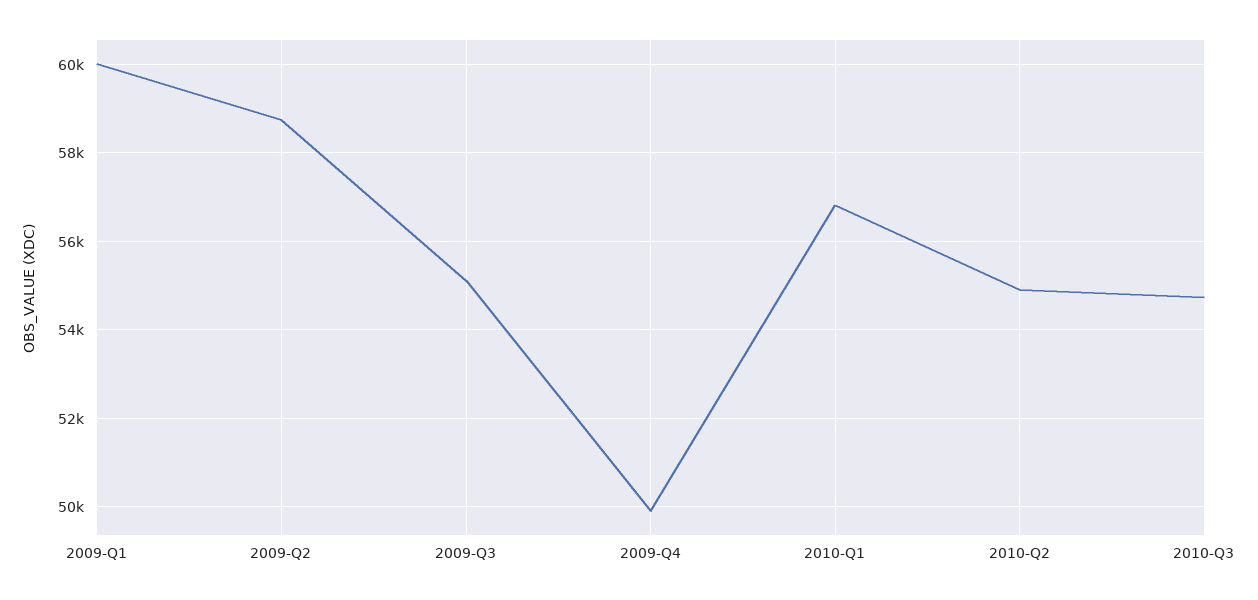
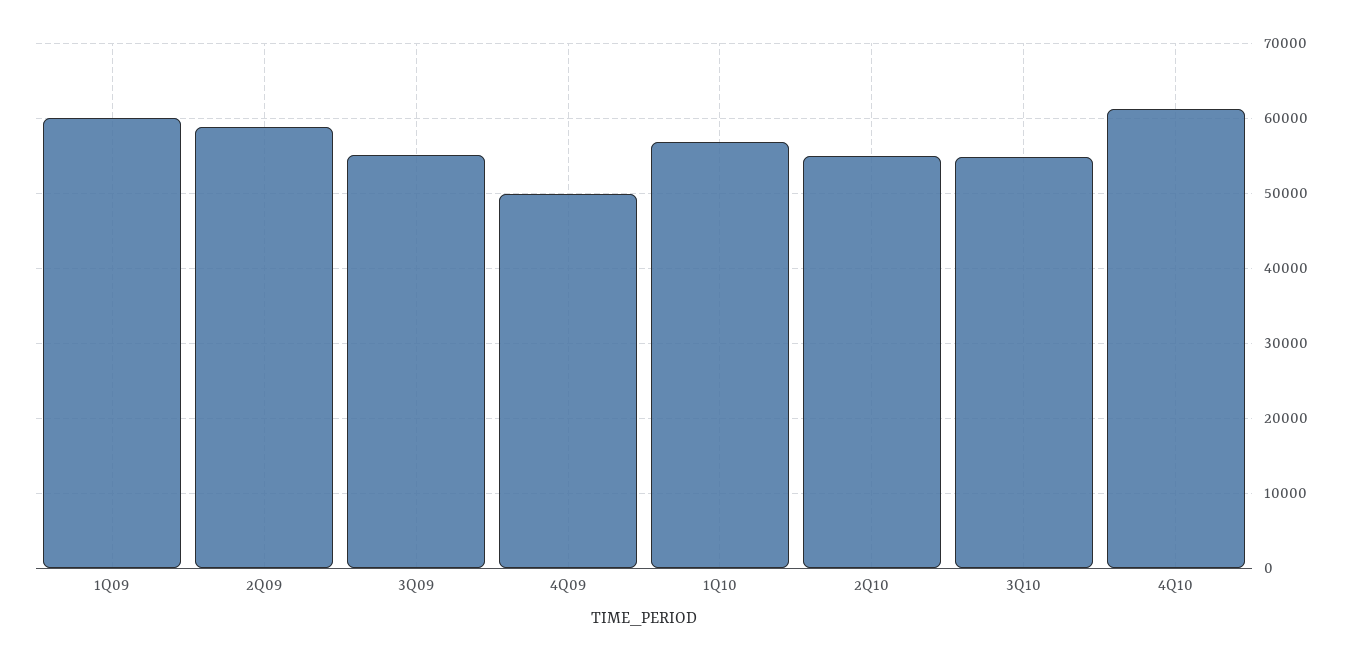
4Q10: none -> 61000

